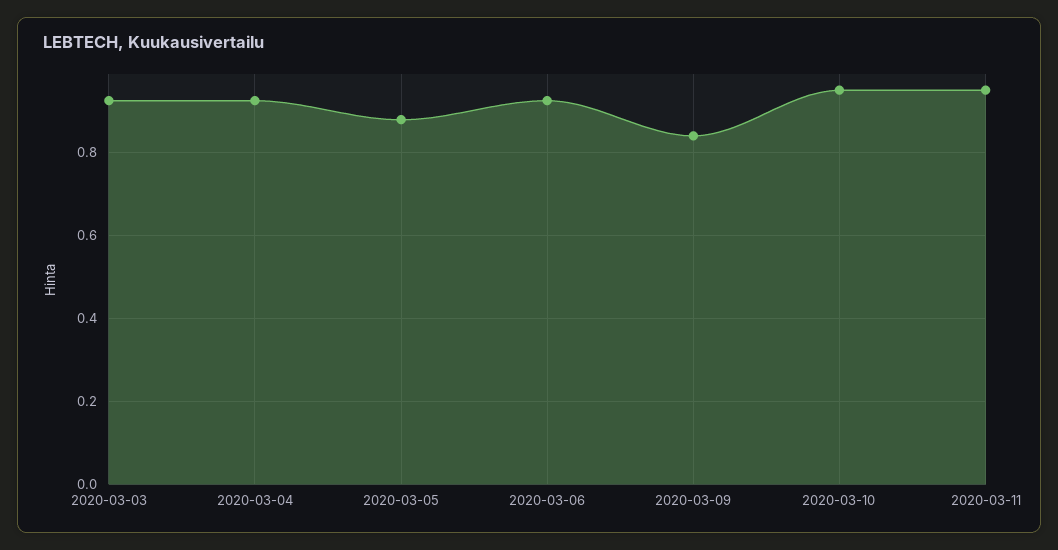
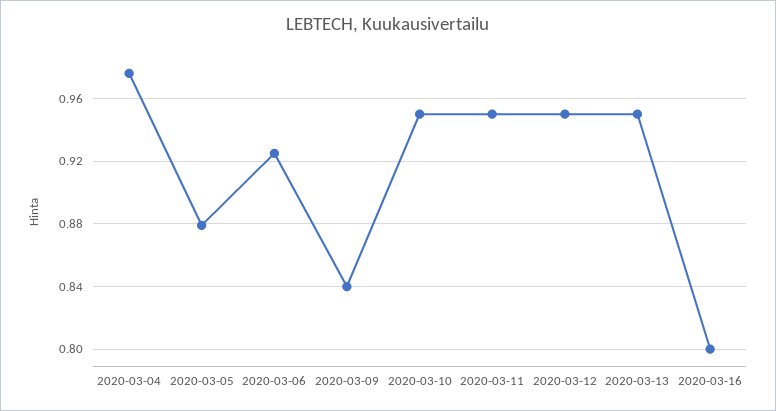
2020-03-03: 0.92 -> none
2020-03-04: 0.92 -> 0.975
2020-03-12: none -> 0.95
2020-03-13: none -> 0.95
2020-03-16: none -> 0.8

